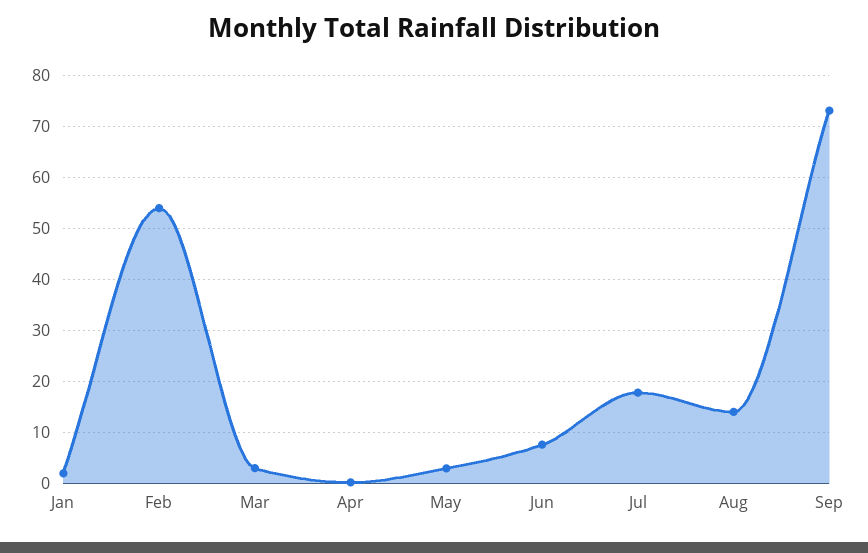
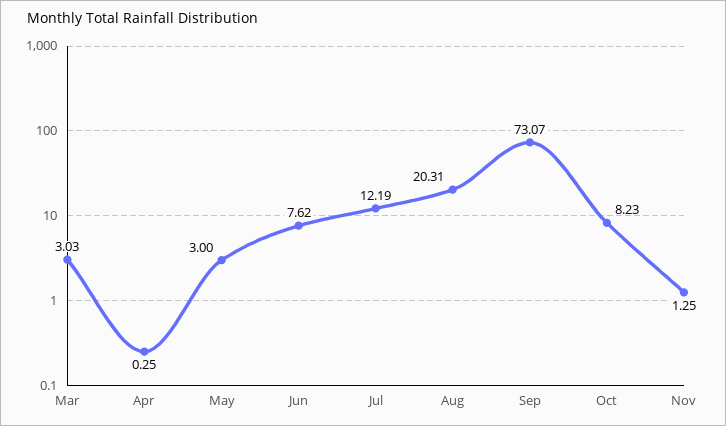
Jan: 2 -> none
Feb: 54 -> none
Jul: 18 -> 12.19
Aug: 14 -> 20.31
Oct: none -> 8.23
Nov: none -> 1.25

